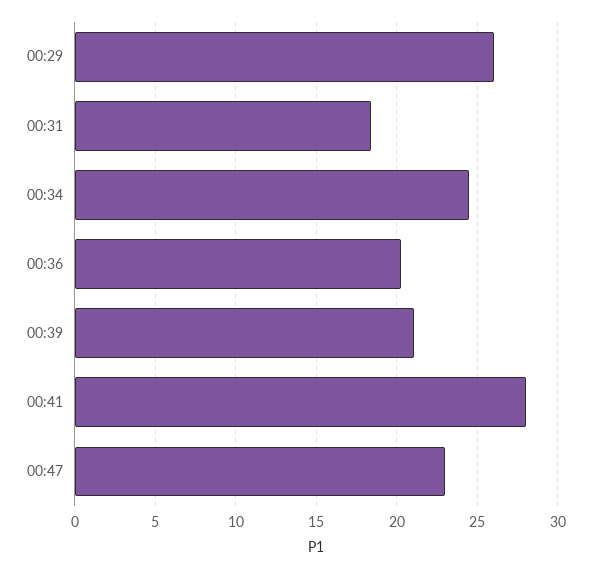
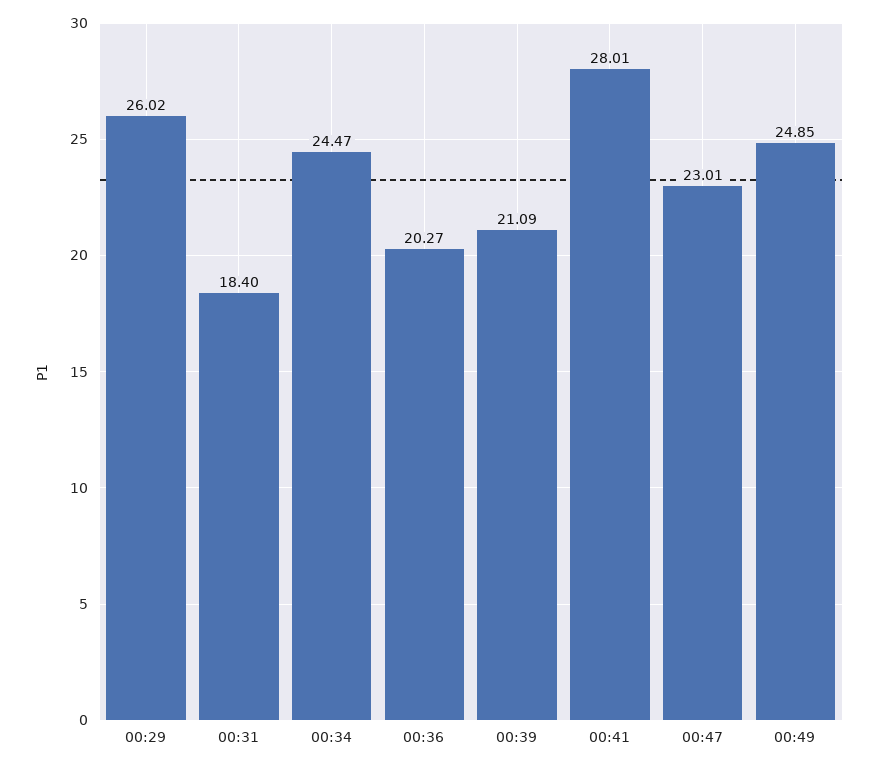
00:49: none -> 24.85

